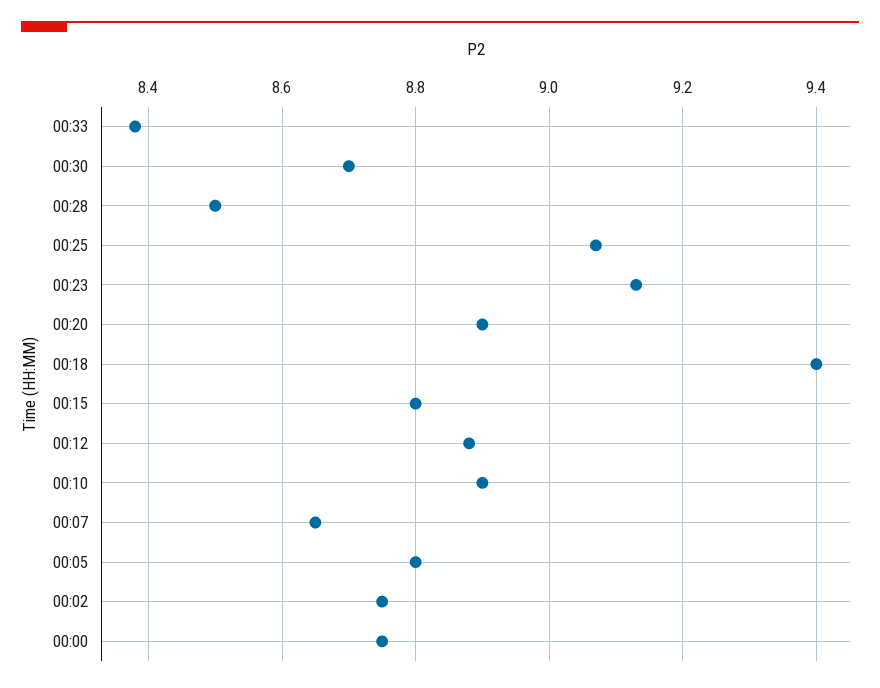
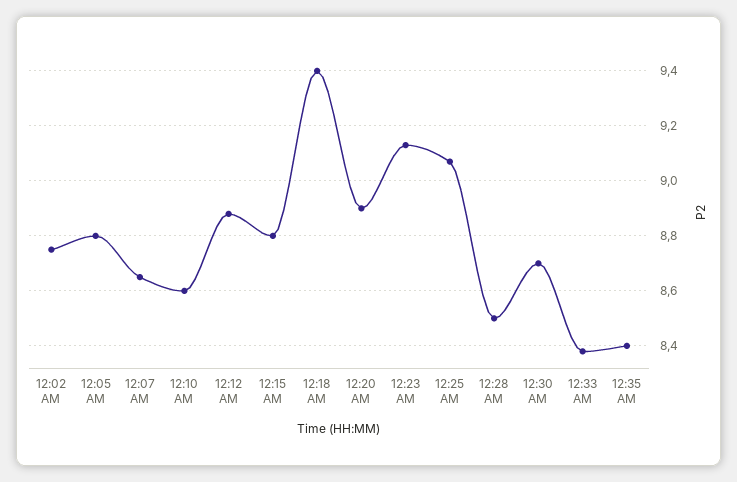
00:10: 8.9 -> 8.6
00:00: 8.75 -> none
12:35 AM: none -> 8.4

